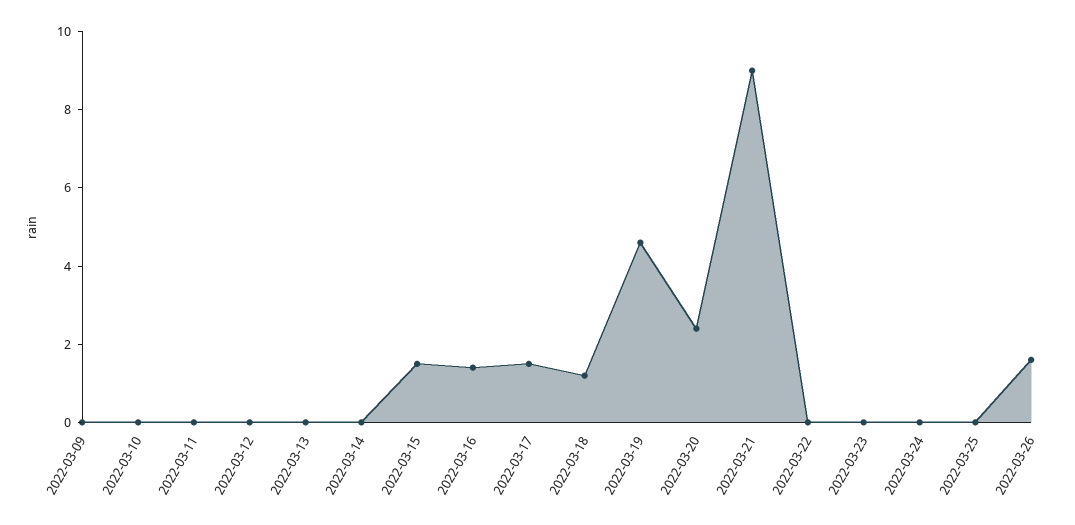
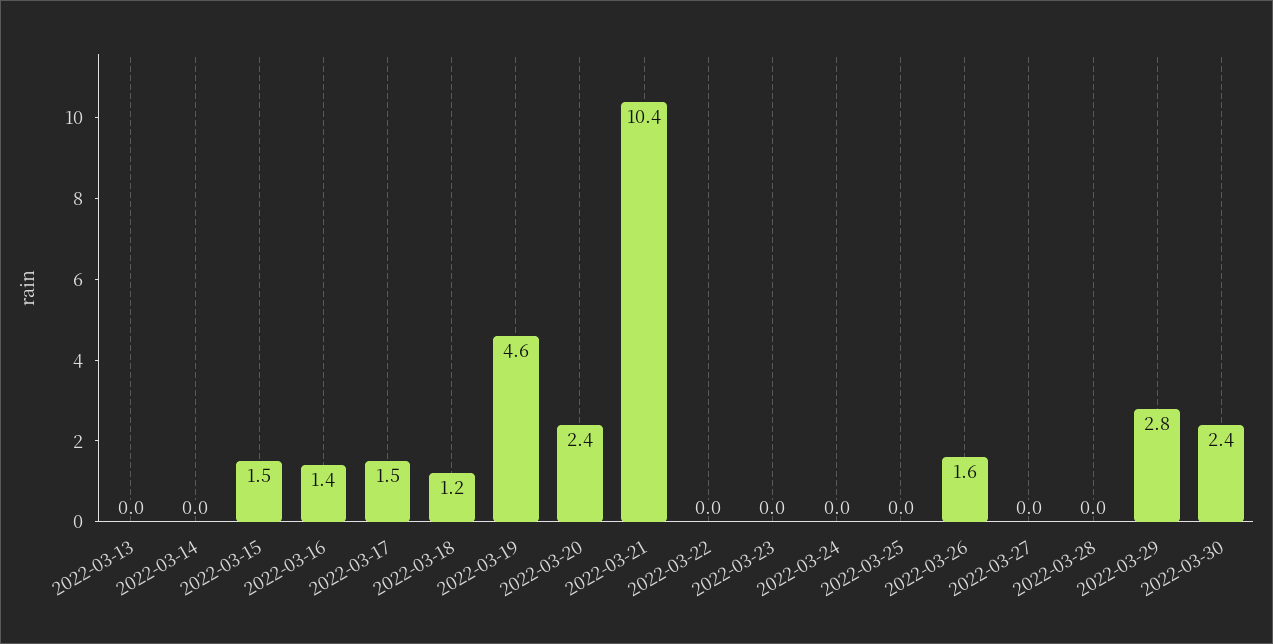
2022-03-09: 0 -> none
2022-03-10: 0 -> none
2022-03-11: 0 -> none
2022-03-12: 0 -> none
2022-03-21: 9 -> 10.4
2022-03-27: none -> 0
2022-03-28: none -> 0
2022-03-29: none -> 2.8
2022-03-30: none -> 2.4

